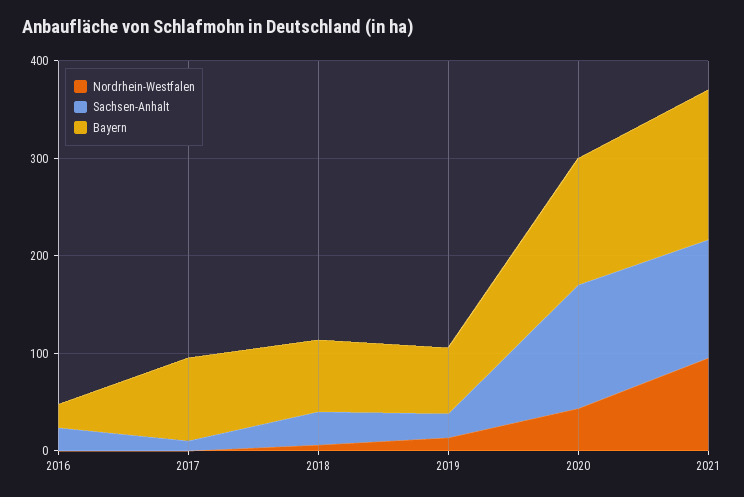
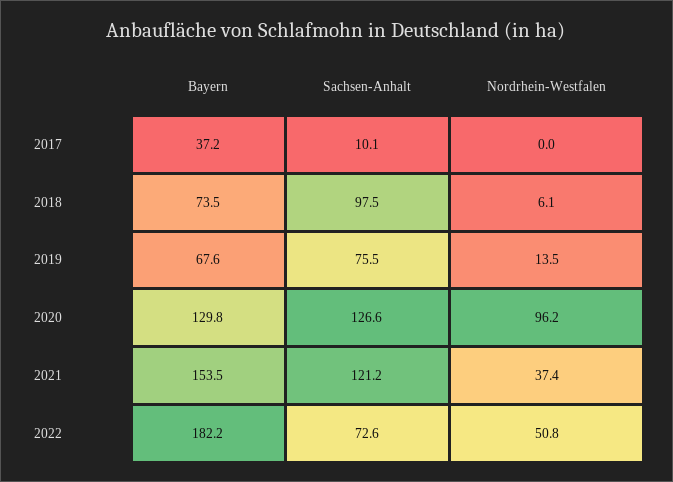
Nordrhein-Westfalen, 2016: 0 -> none
Sachsen-Anhalt, 2016: 20 -> none
Bayern, 2016: 20 -> none
Bayern, 2017: 80 -> 37.2
Sachsen-Anhalt, 2018: 40 -> 97.5
Sachsen-Anhalt, 2019: 20 -> 75.5
Nordrhein-Westfalen, 2020: 40 -> 96.2
Nordrhein-Westfalen, 2021: 100 -> 37.4
Bayern, 2022: none -> 182.2
Sachsen-Anhalt, 2022: none -> 72.6
Nordrhein-Westfalen, 2022: none -> 50.8

